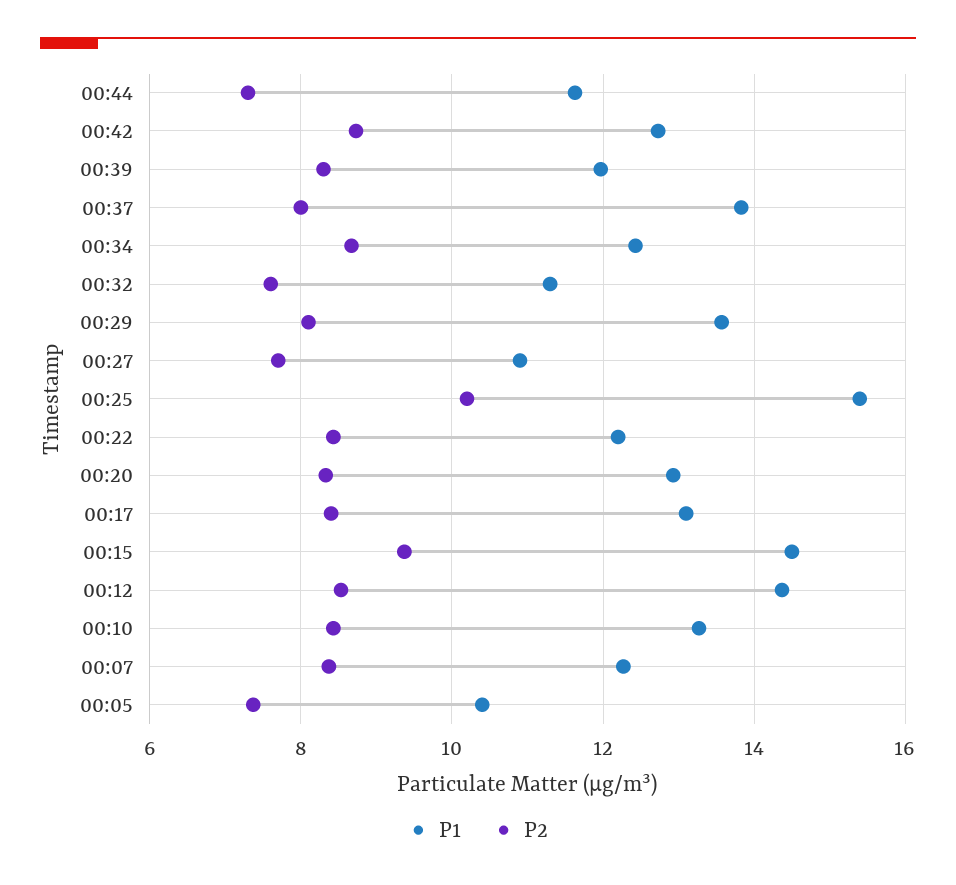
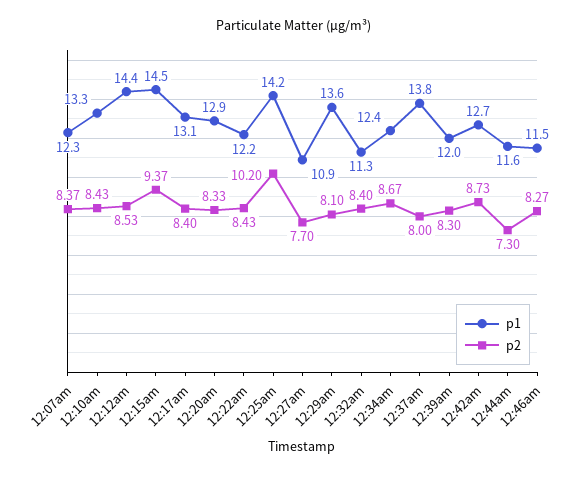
P2, 00:32: 7.6 -> 8.4
P1, 00:25: 15.4 -> 14.2
P1, 00:05: 10.4 -> none
P2, 00:05: 7.4 -> none
P1, 12:46am: none -> 11.5
P2, 12:46am: none -> 8.27

